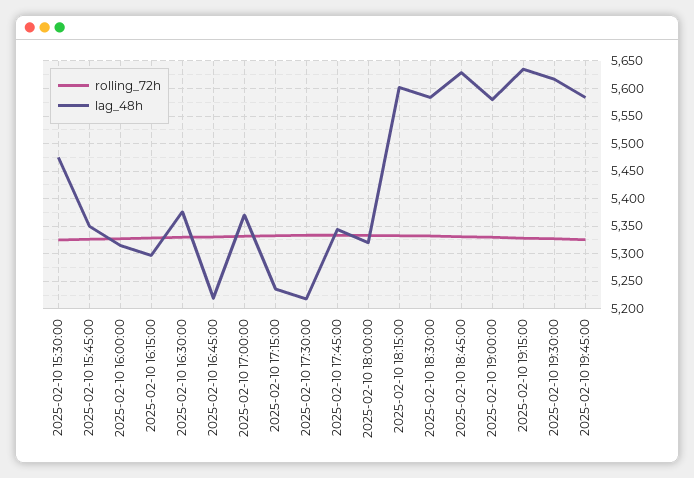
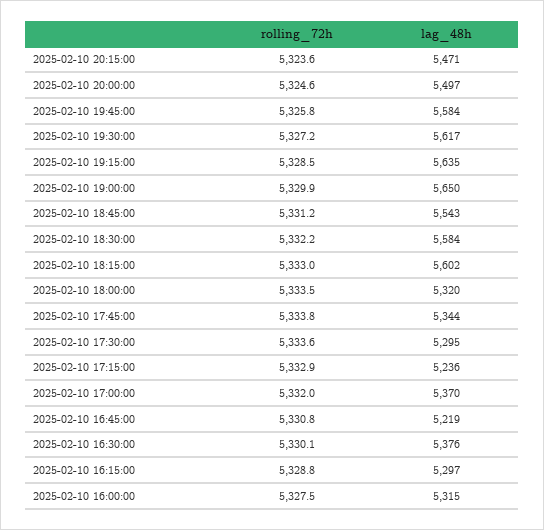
rolling_72h, 2025-02-10 15:30:00: 5325 -> none
lag_48h, 2025-02-10 15:30:00: 5475 -> none
rolling_72h, 2025-02-10 15:45:00: 5325 -> none
lag_48h, 2025-02-10 15:45:00: 5350 -> none
lag_48h, 2025-02-10 17:30:00: 5225 -> 5295
lag_48h, 2025-02-10 18:45:00: 5625 -> 5543
lag_48h, 2025-02-10 19:00:00: 5575 -> 5650
rolling_72h, 2025-02-10 20:15:00: none -> 5323.6
lag_48h, 2025-02-10 20:15:00: none -> 5471
rolling_72h, 2025-02-10 20:00:00: none -> 5324.6
lag_48h, 2025-02-10 20:00:00: none -> 5497

